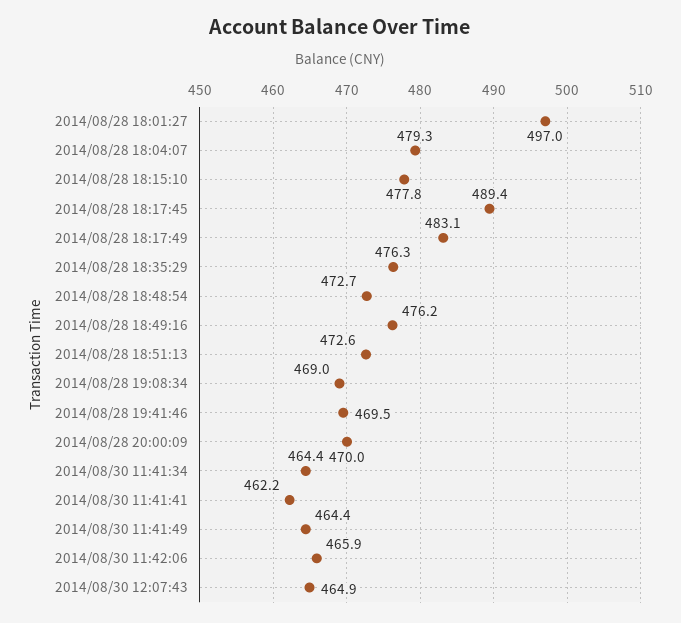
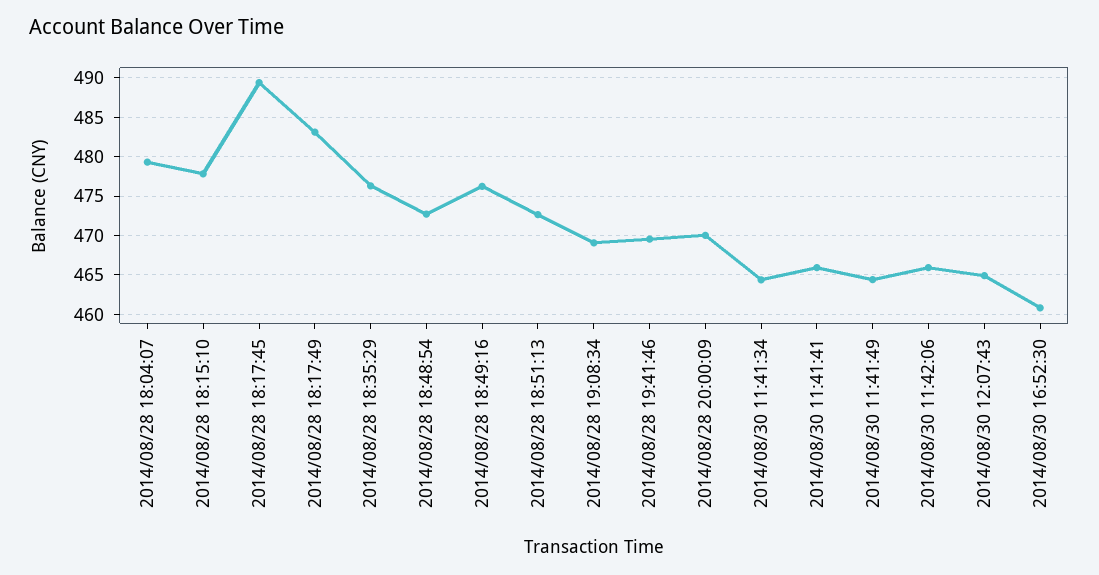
2014/08/28 18:01:27: 497 -> none
2014/08/30 11:41:41: 462.2 -> 466
2014/08/30 16:52:30: none -> 461

